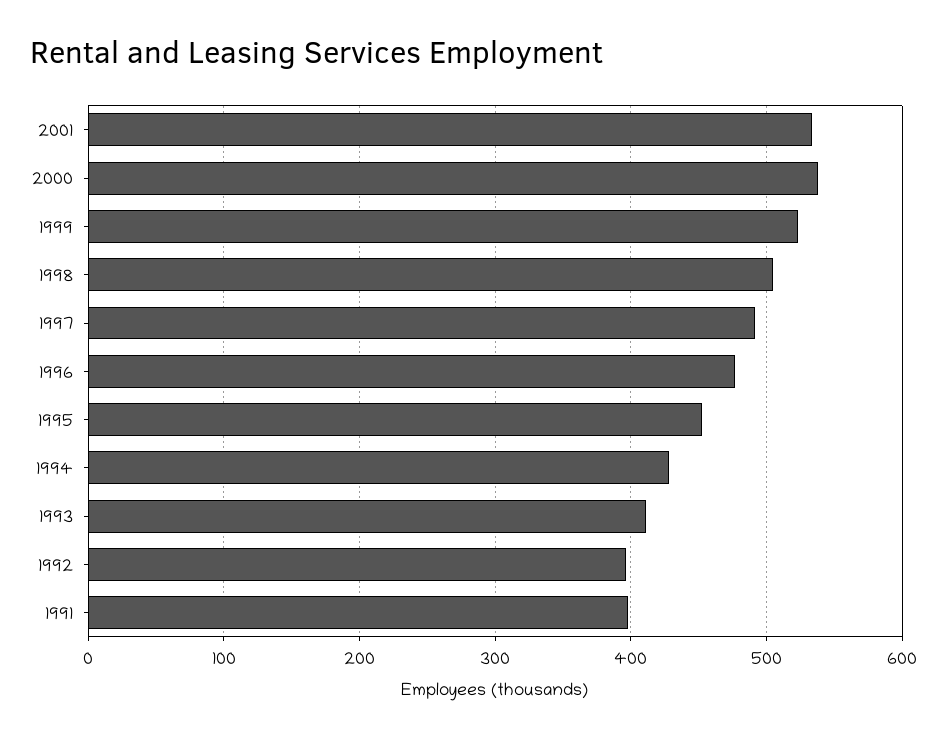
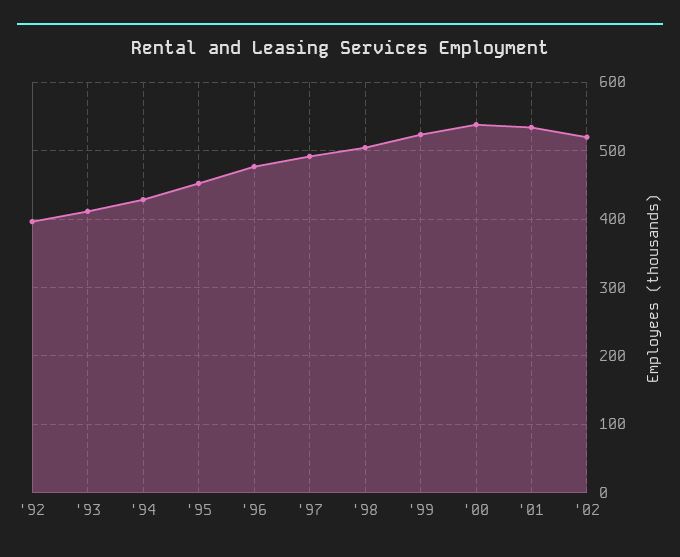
1991: 400 -> none
'02: none -> 520

